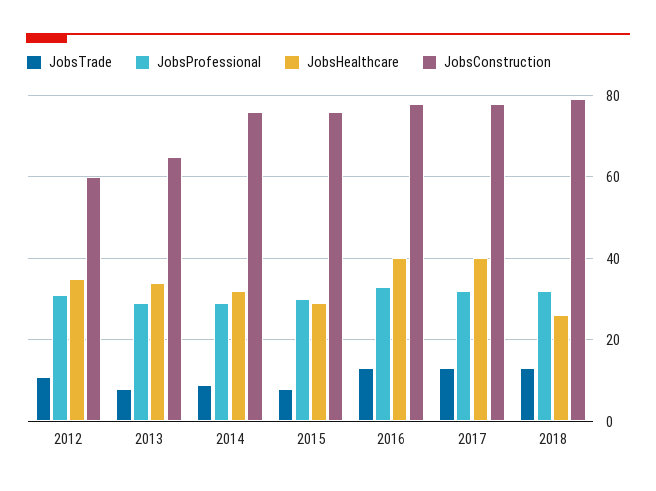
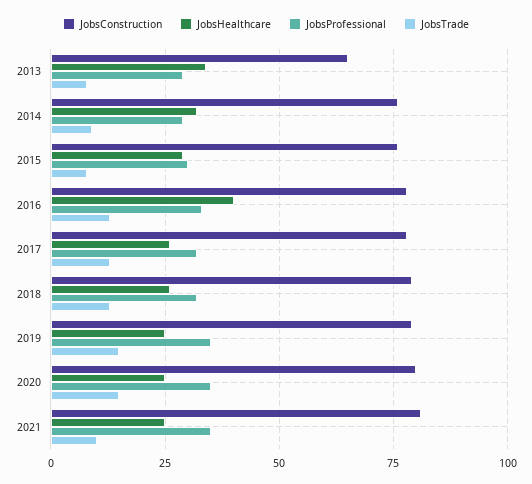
JobsTrade, 2012: 10 -> none
JobsProfessional, 2012: 30 -> none
JobsHealthcare, 2012: 35 -> none
JobsConstruction, 2012: 60 -> none
JobsHealthcare, 2017: 40 -> 25
JobsConstruction, 2019: none -> 80
JobsHealthcare, 2019: none -> 25
JobsProfessional, 2019: none -> 35
JobsTrade, 2019: none -> 15
JobsConstruction, 2020: none -> 80
JobsHealthcare, 2020: none -> 25
JobsProfessional, 2020: none -> 35
JobsTrade, 2020: none -> 15
JobsConstruction, 2021: none -> 80
JobsHealthcare, 2021: none -> 25
JobsProfessional, 2021: none -> 35
JobsTrade, 2021: none -> 10

